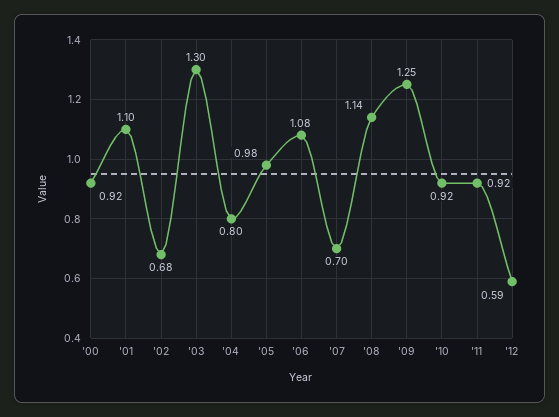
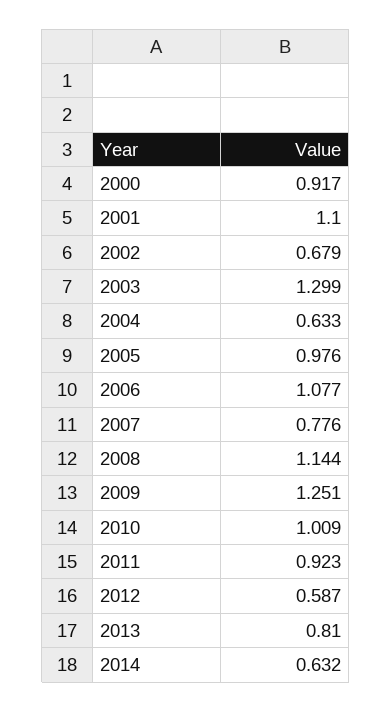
'04: 0.8 -> 0.633
'07: 0.7 -> 0.776
'10: 0.92 -> 1.009
2013: none -> 0.81
2014: none -> 0.632

